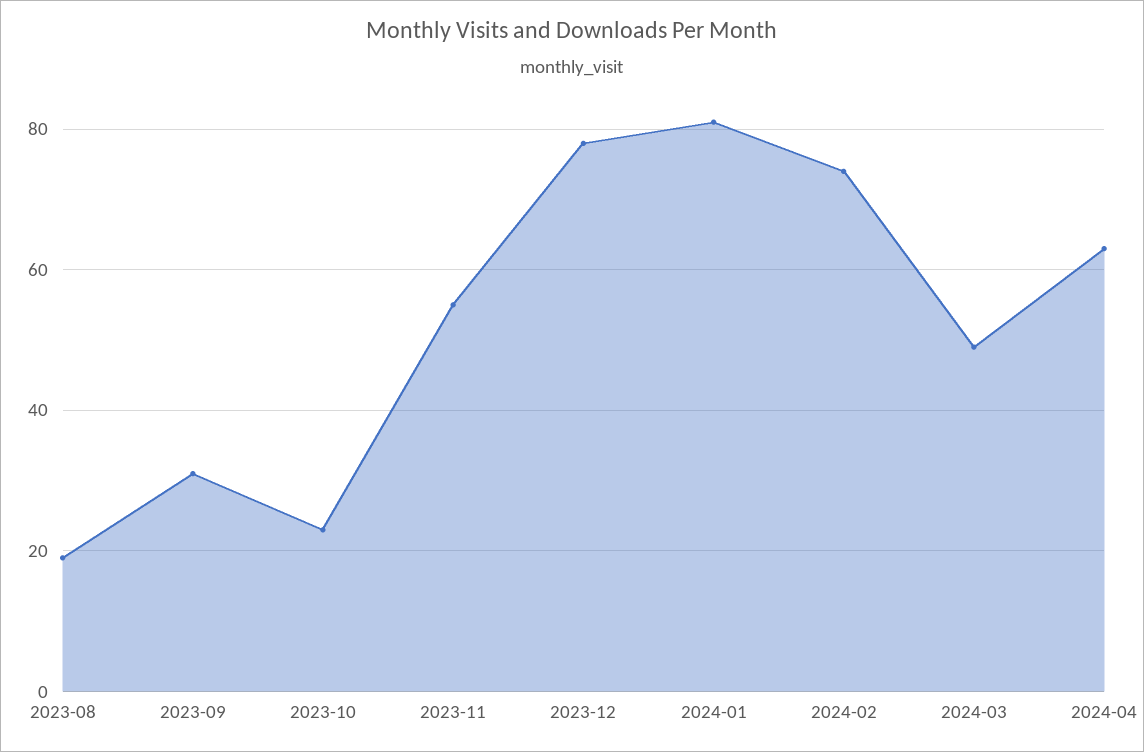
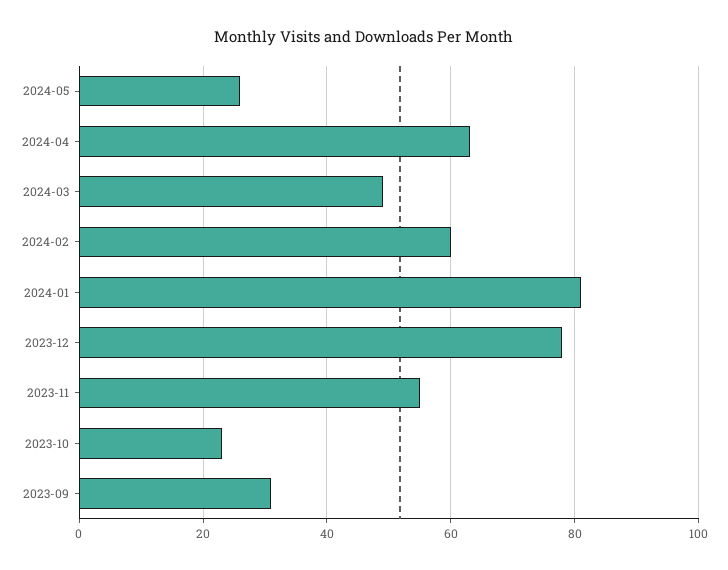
2023-08: 20 -> none
2024-02: 75 -> 60
2024-05: none -> 25

